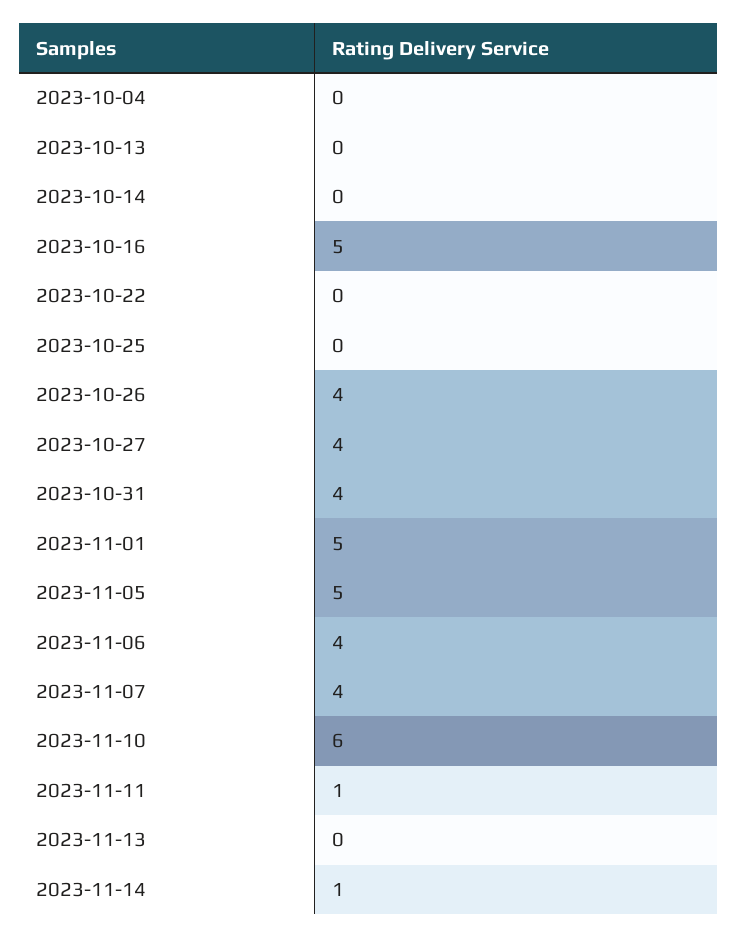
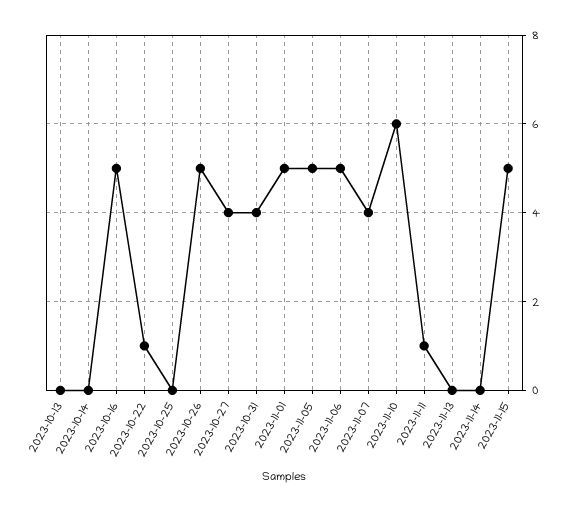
2023-10-04: 0 -> none
2023-10-22: 0 -> 1
2023-10-26: 4 -> 5
2023-11-06: 4 -> 5
2023-11-14: 1 -> 0
2023-11-15: none -> 5

